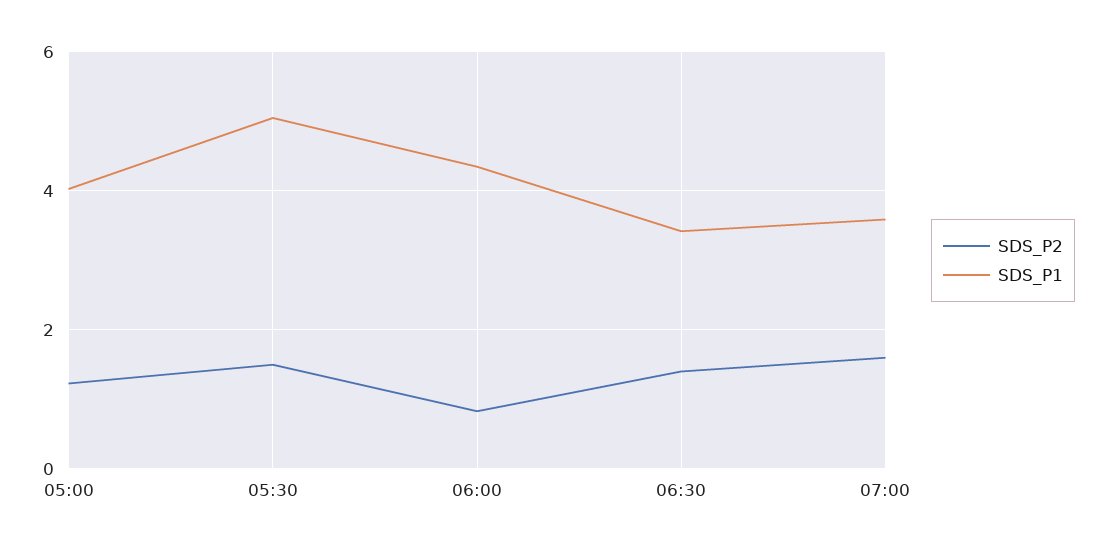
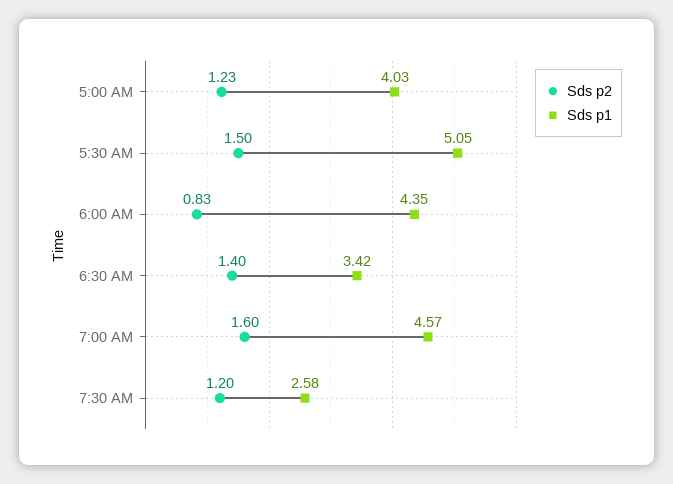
SDS_P1, 07:00: 3.6 -> 4.57
SDS_P2, 7:30 AM: none -> 1.2
SDS_P1, 7:30 AM: none -> 2.58

